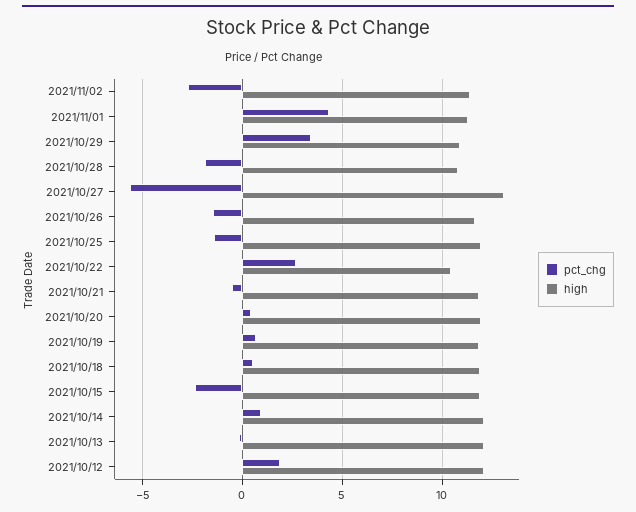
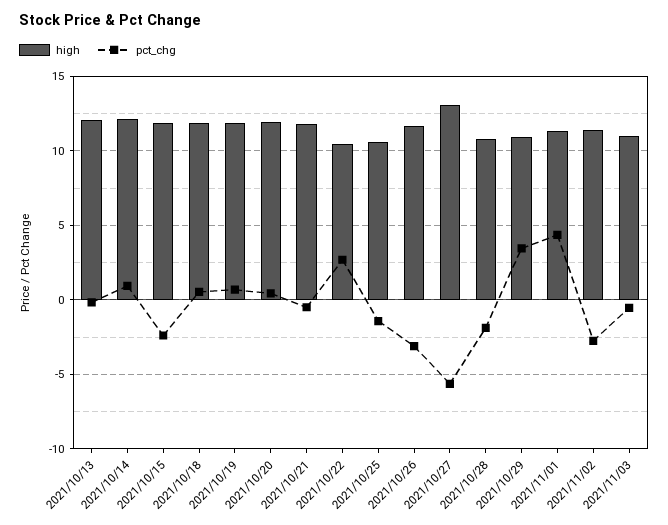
pct_chg, 2021/10/26: -1.5 -> -3
high, 2021/10/25: 12 -> 10.5
pct_chg, 2021/10/12: 2 -> none
high, 2021/10/12: 12 -> none
high, 2021/11/03: none -> 11
pct_chg, 2021/11/03: none -> -0.5

